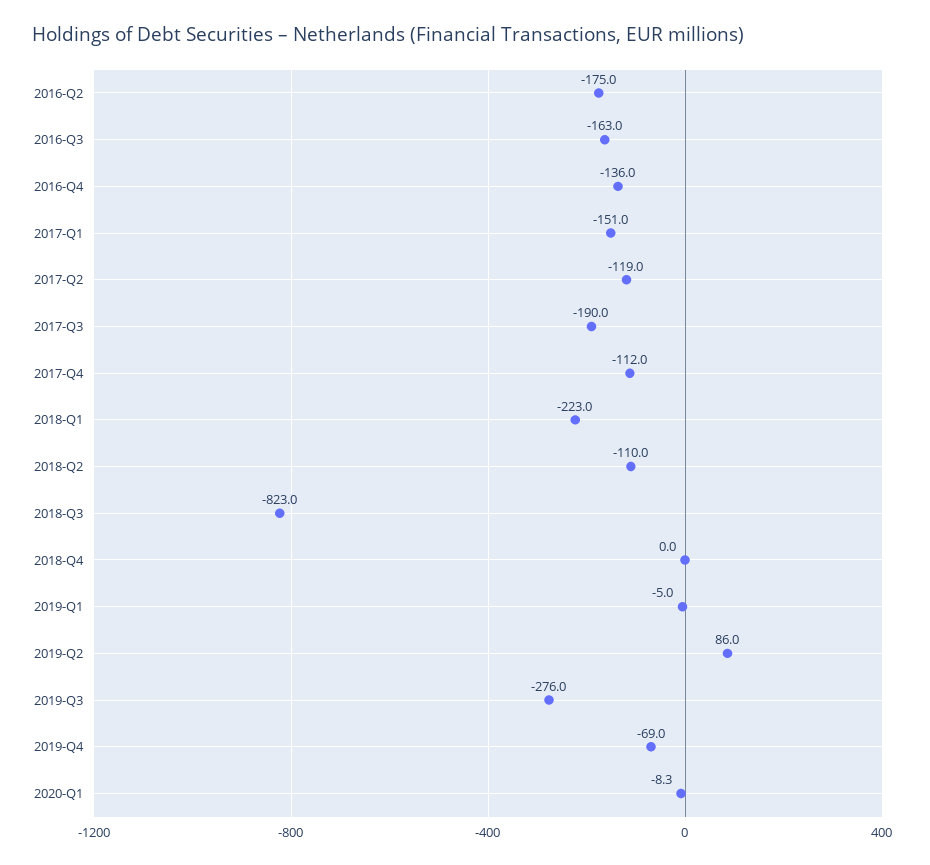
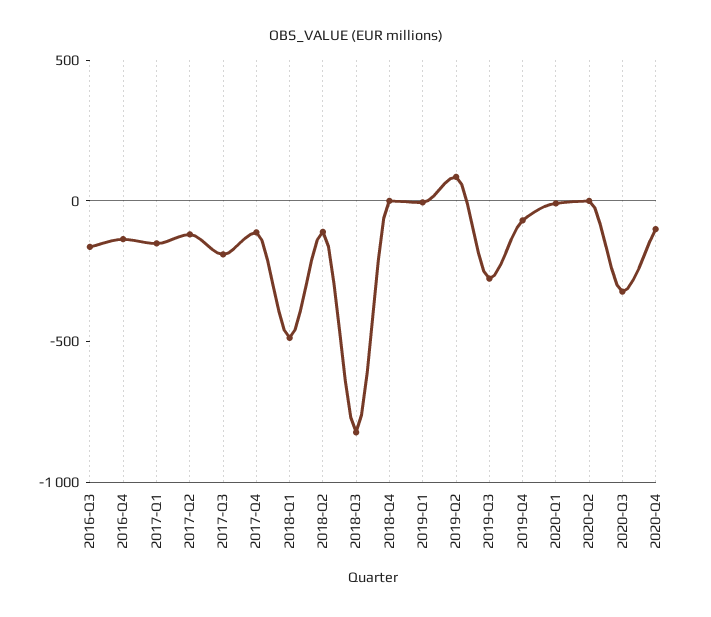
2016-Q2: -175 -> none
2018-Q1: -223 -> -500
2020-Q2: none -> 0
2020-Q3: none -> -300
2020-Q4: none -> -100

